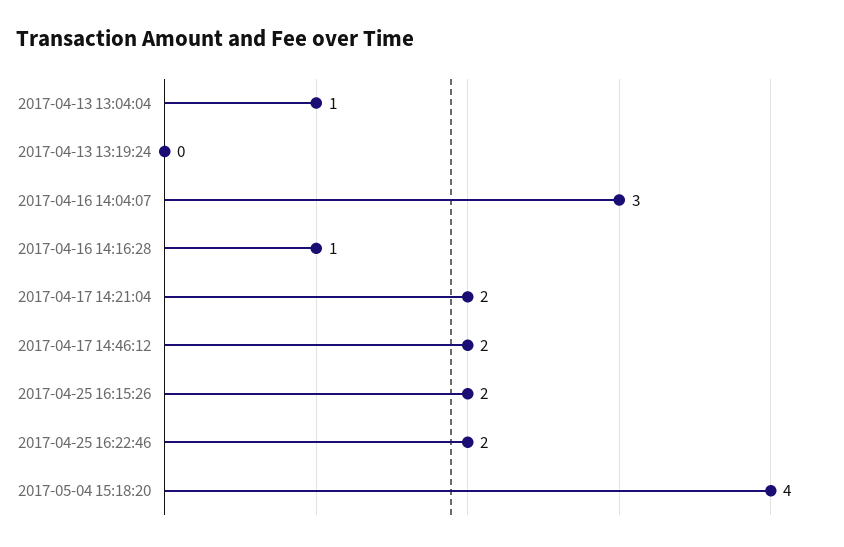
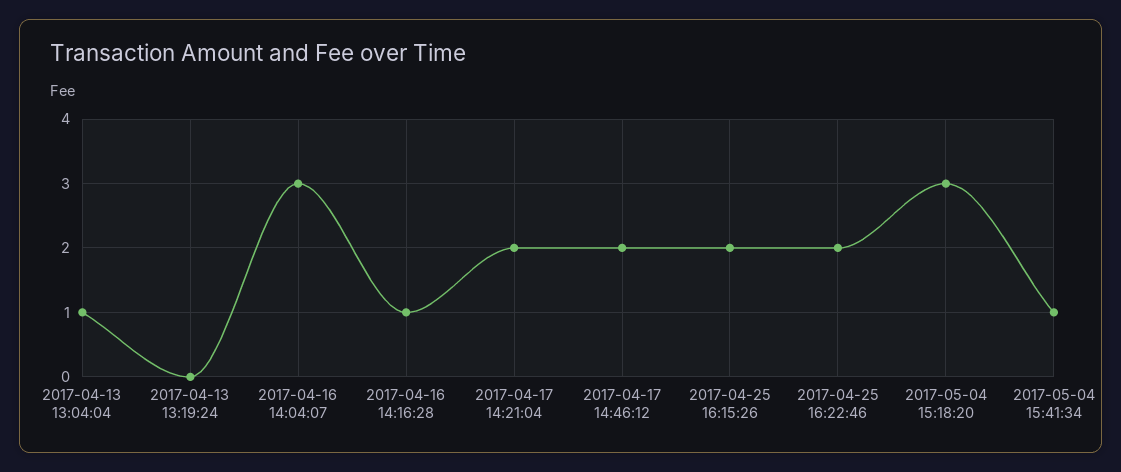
2017-05-04 15:18:20: 4 -> 3
2017-05-04 15:41:34: none -> 1

